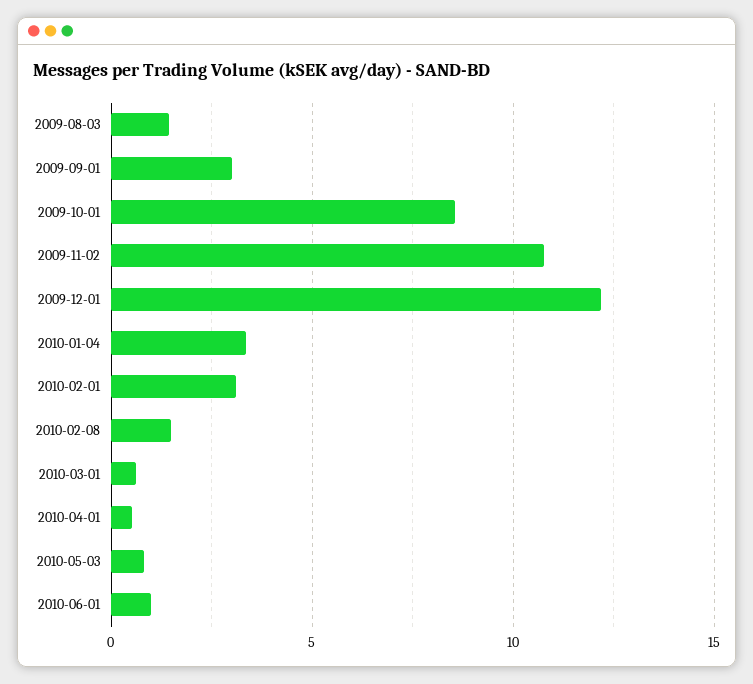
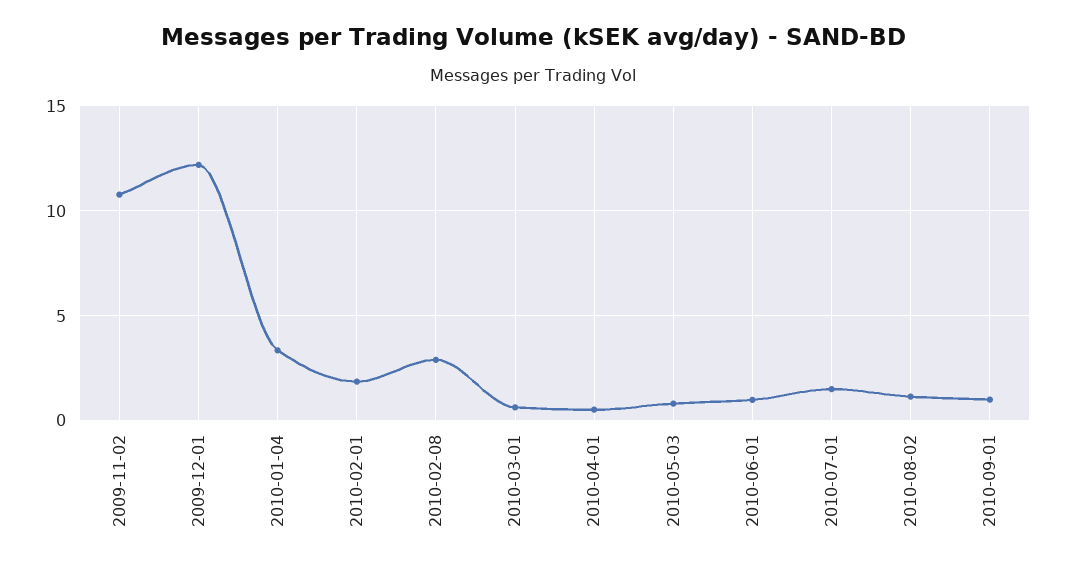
2009-08-03: 1.5 -> none
2009-09-01: 3 -> none
2009-10-01: 8.5 -> none
2010-02-01: 3 -> 2
2010-02-08: 1.5 -> 3
2010-07-01: none -> 1.5
2010-08-02: none -> 1
2010-09-01: none -> 1

